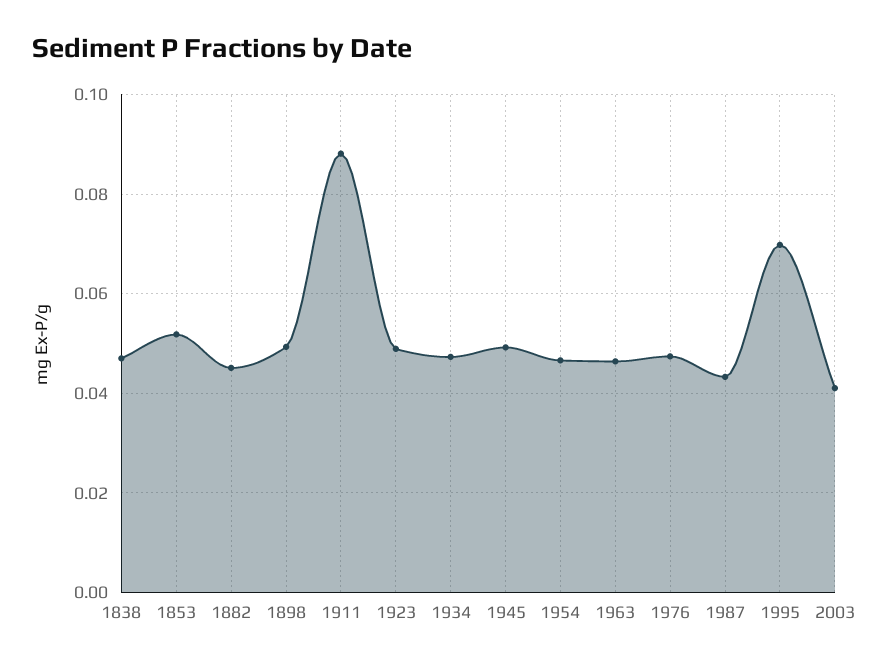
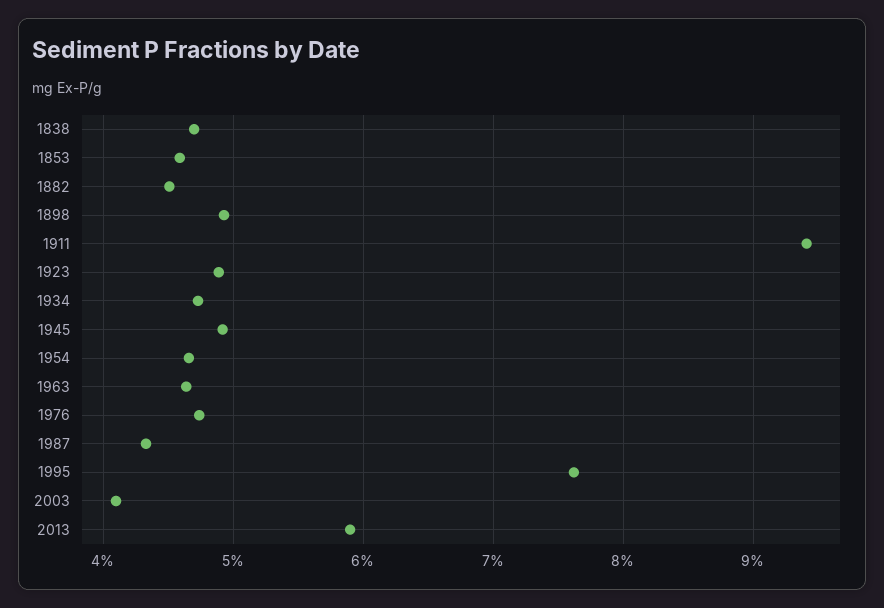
1853: 0.052 -> 0.046
1911: 0.088 -> 0.094
1995: 0.07 -> 0.076
2013: none -> 0.059

